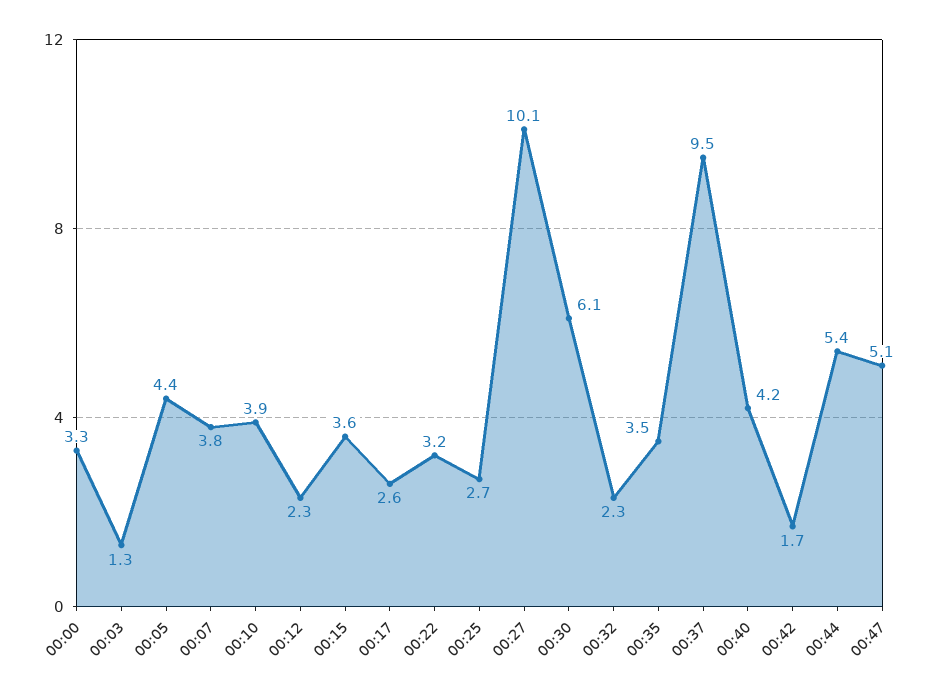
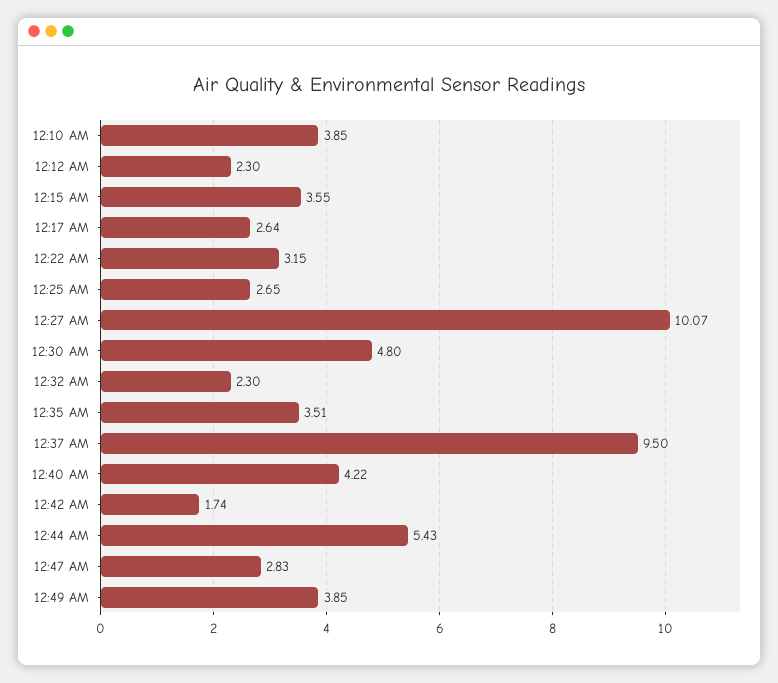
00:00: 3.3 -> none
00:03: 1.3 -> none
00:05: 4.4 -> none
00:07: 3.8 -> none
00:30: 6.1 -> 4.8
00:47: 5.1 -> 2.83
12:49 AM: none -> 3.85

